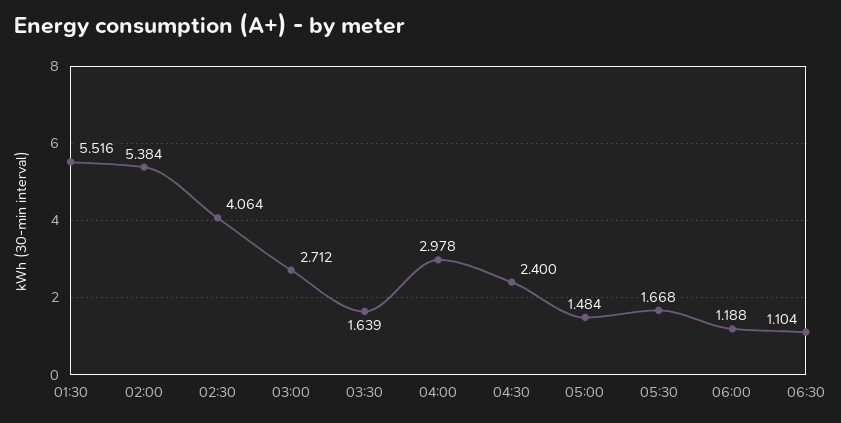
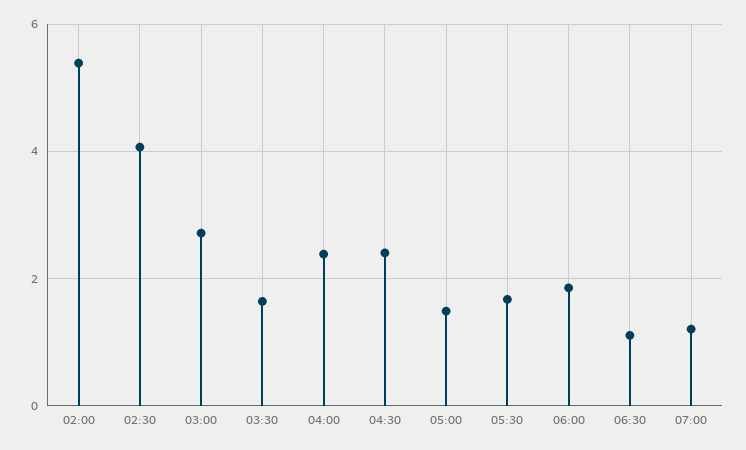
01:30: 5.516 -> none
04:00: 2.978 -> 2.4
06:00: 1.188 -> 1.8
07:00: none -> 1.2

